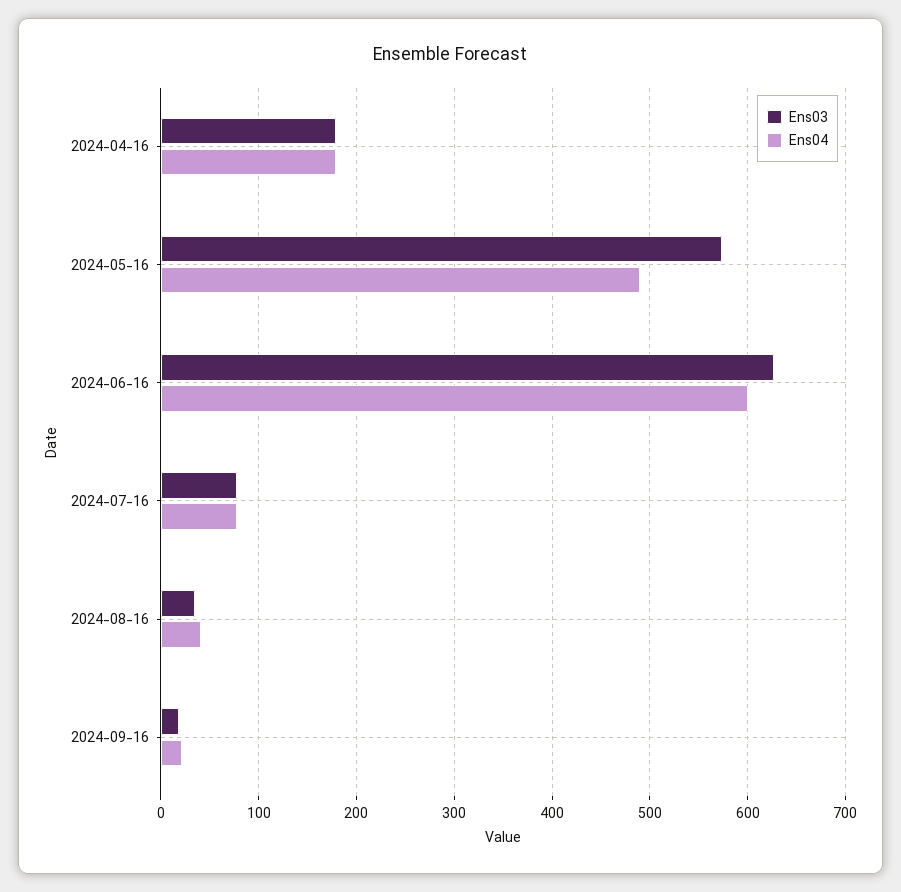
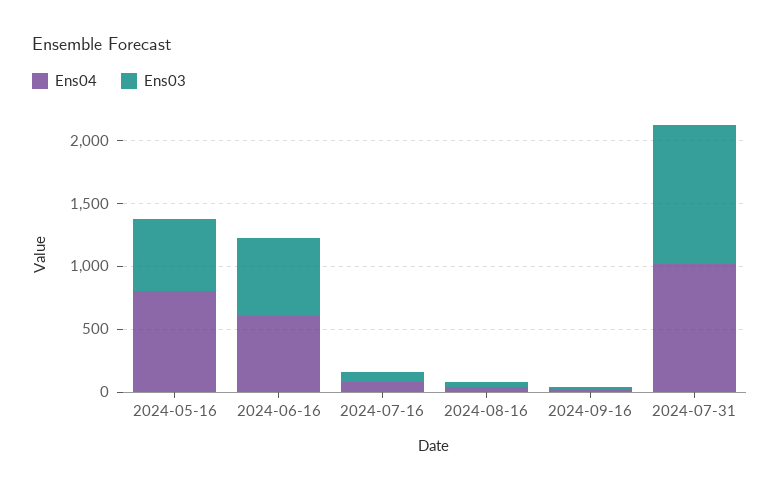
Ens03, 2024-04-16: 180 -> none
Ens04, 2024-04-16: 180 -> none
Ens04, 2024-05-16: 490 -> 800
Ens04, 2024-07-31: none -> 1000
Ens03, 2024-07-31: none -> 1100

